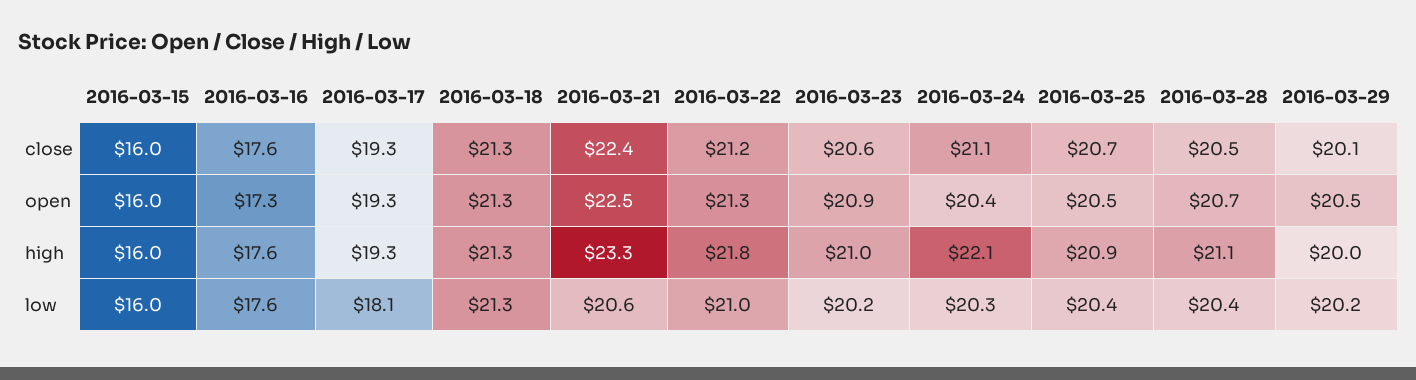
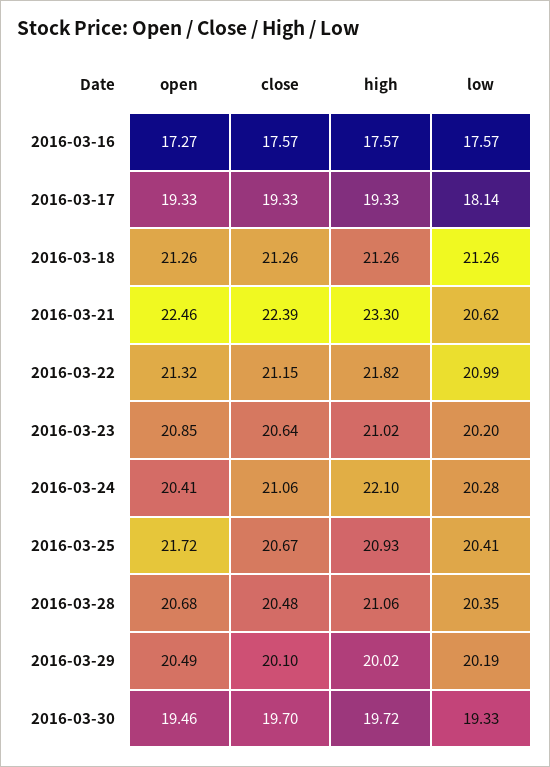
2016-03-15, close: 16 -> none
2016-03-15, open: 16 -> none
2016-03-25, open: 20.5 -> 21.72
2016-03-15, high: 16 -> none
2016-03-15, low: 16 -> none
2016-03-30, open: none -> 19.46
2016-03-30, close: none -> 19.7
2016-03-30, high: none -> 19.72
2016-03-30, low: none -> 19.33

